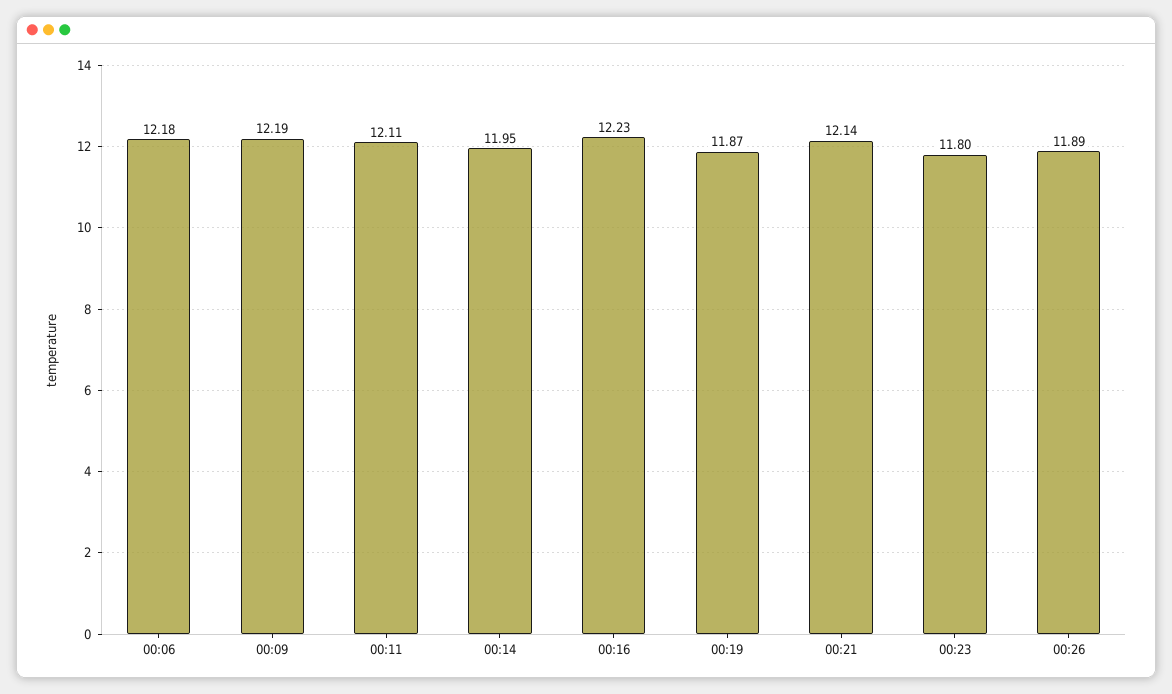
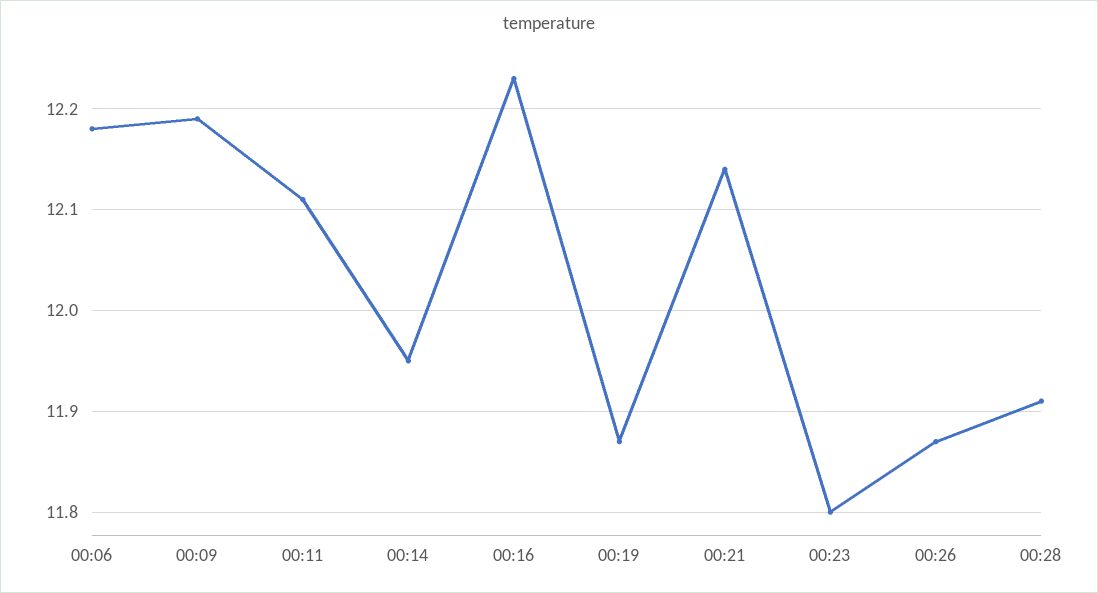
00:26: 11.89 -> 11.87
00:28: none -> 11.91

